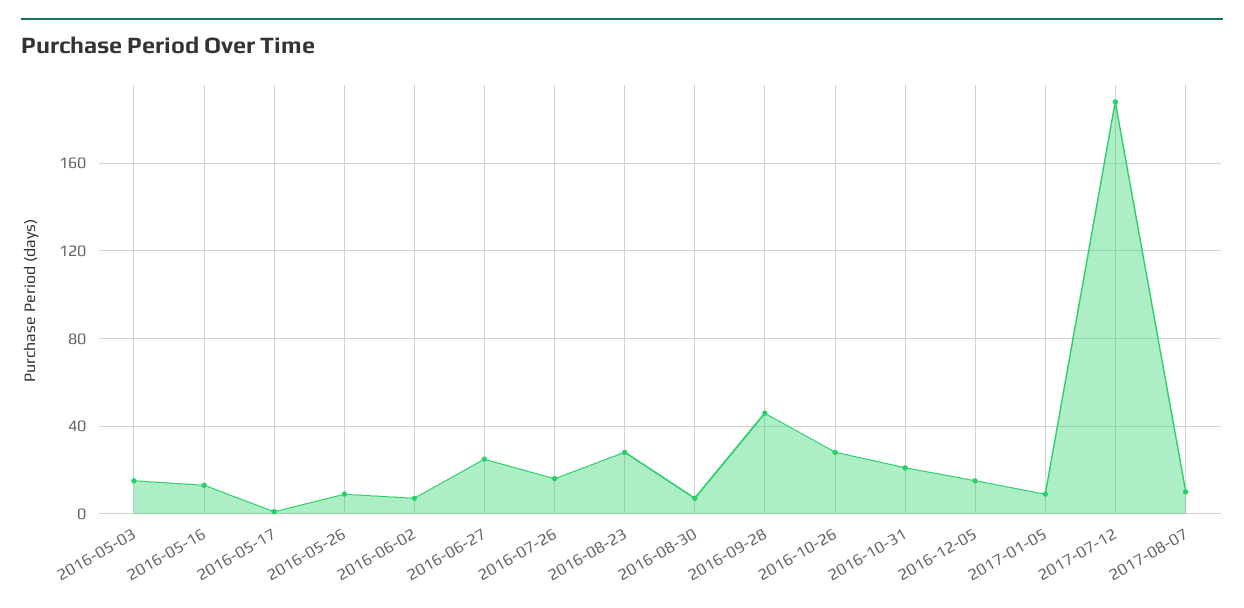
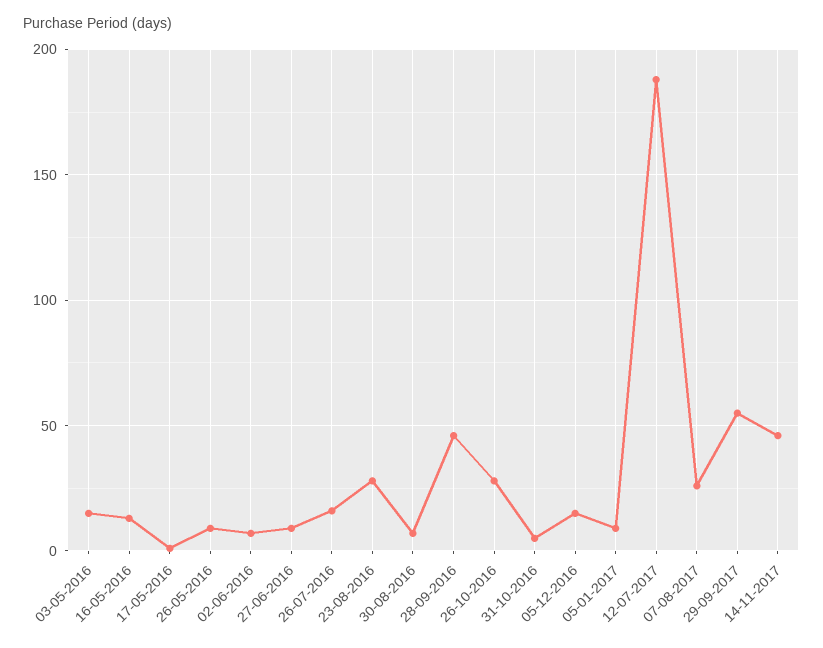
2016-06-27: 25 -> 10
2016-10-31: 20 -> 5
2017-08-07: 10 -> 25
29-09-2017: none -> 55
14-11-2017: none -> 45

